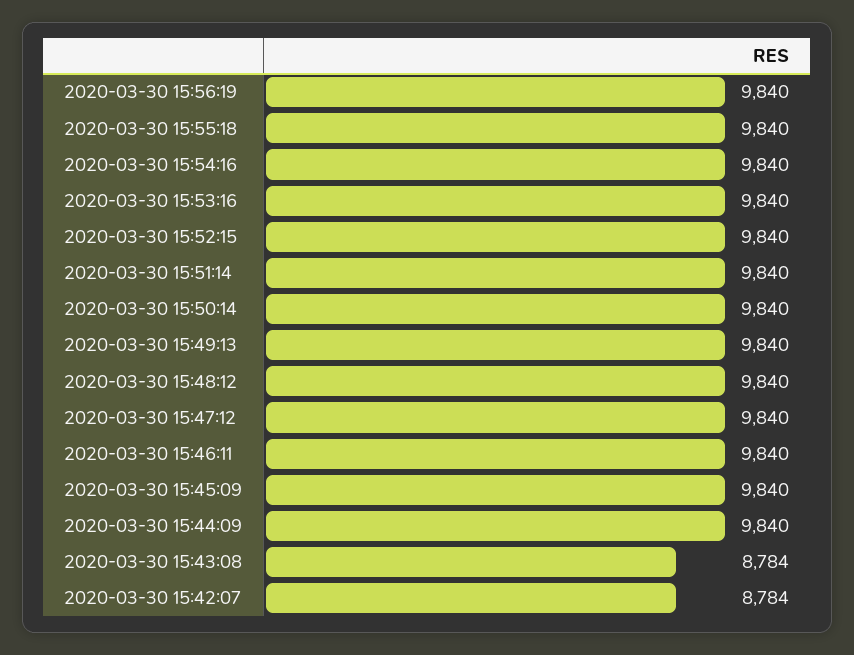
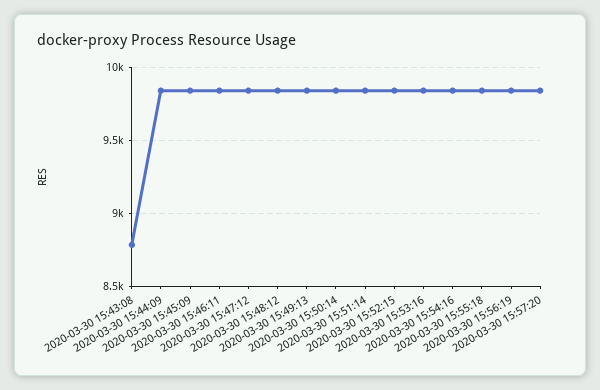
2020-03-30 15:42:07: 8784 -> none
2020-03-30 15:57:20: none -> 9850

